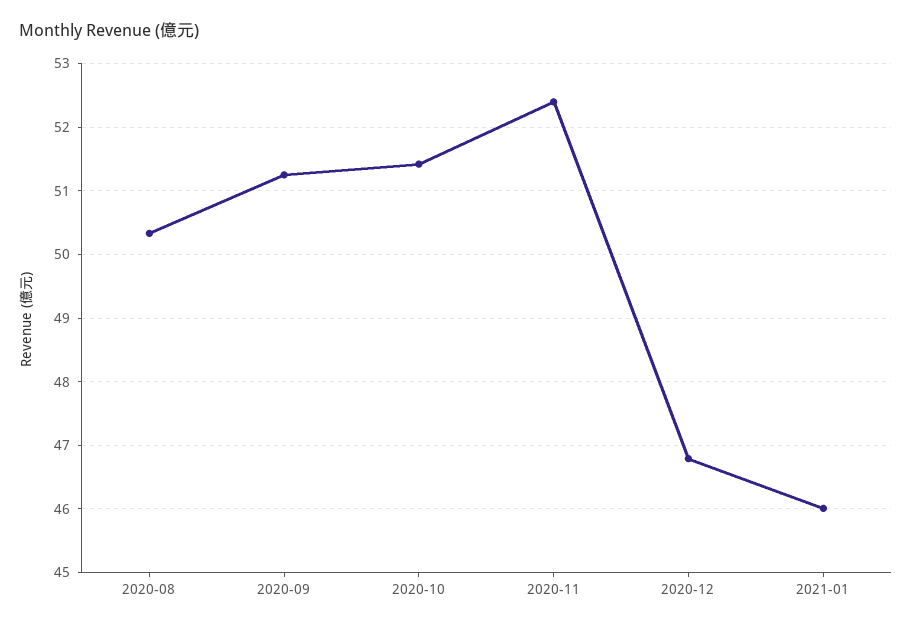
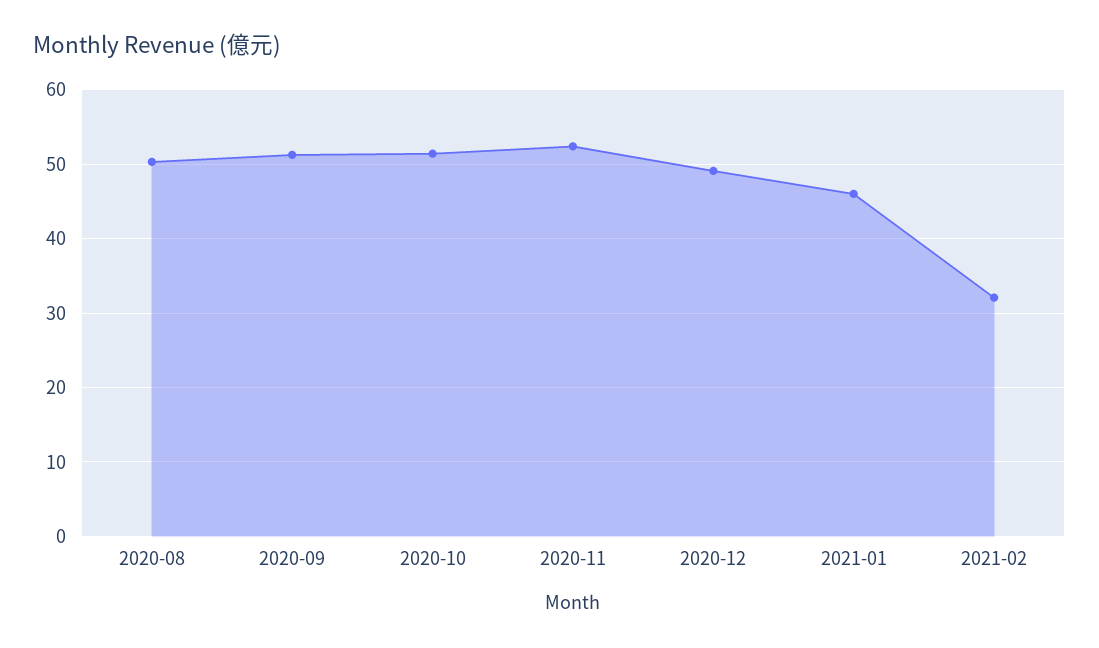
2020-12: 46.8 -> 49
2021-02: none -> 32

